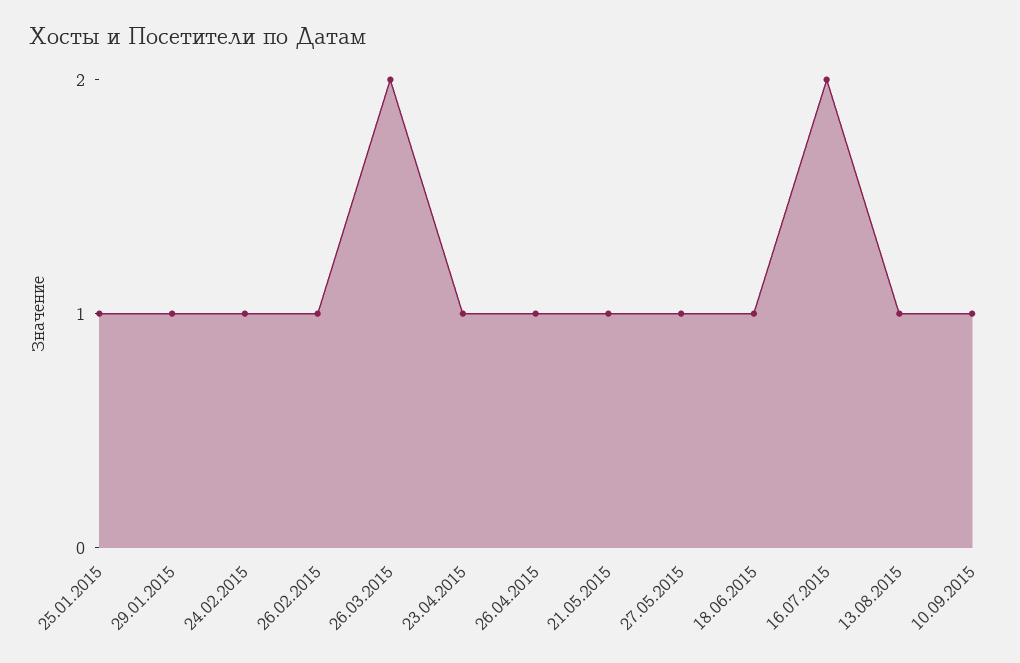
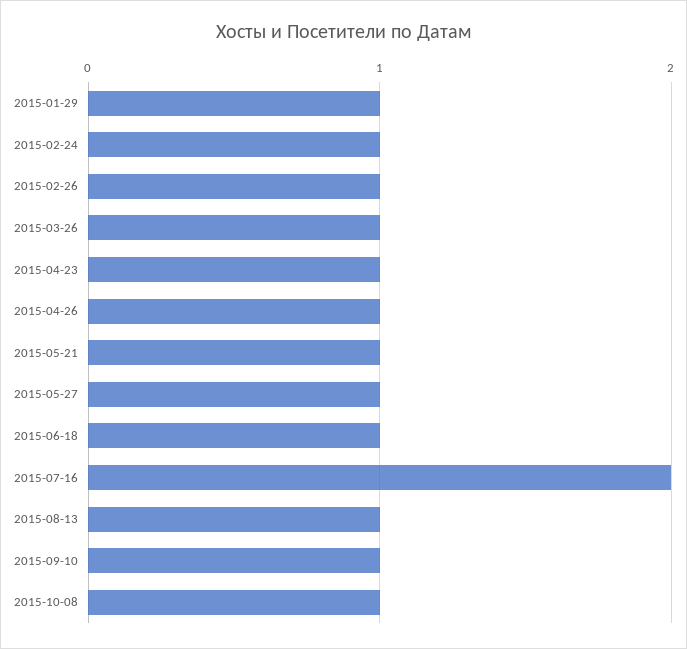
25.01.2015: 1 -> none
26.03.2015: 2 -> 1
2015-10-08: none -> 1

